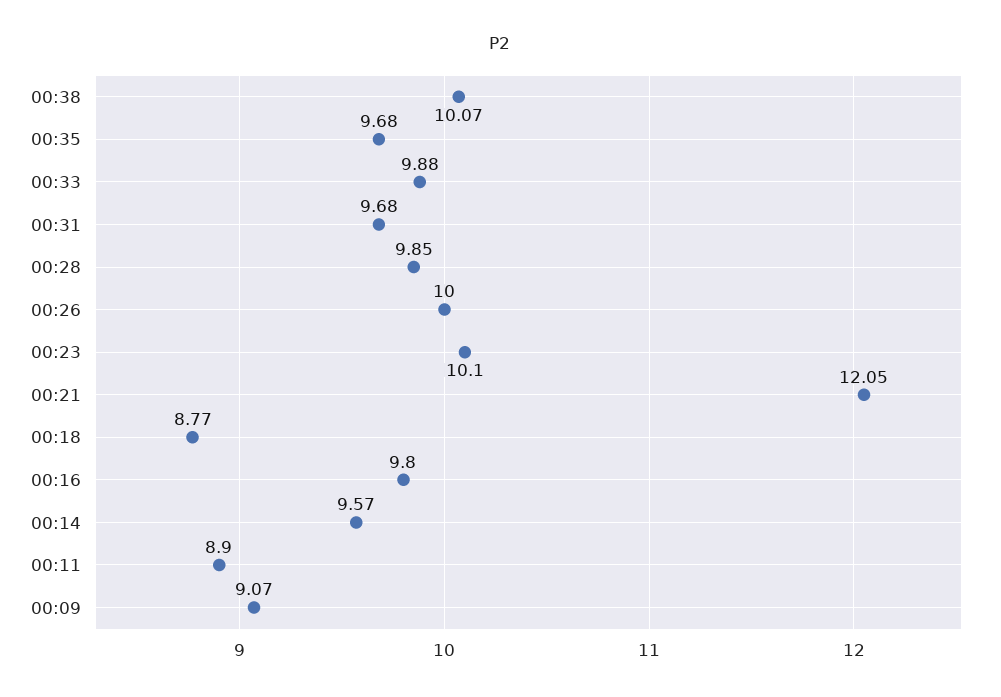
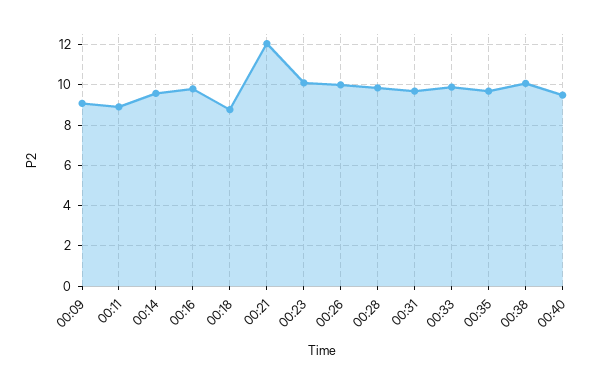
00:40: none -> 9.5

